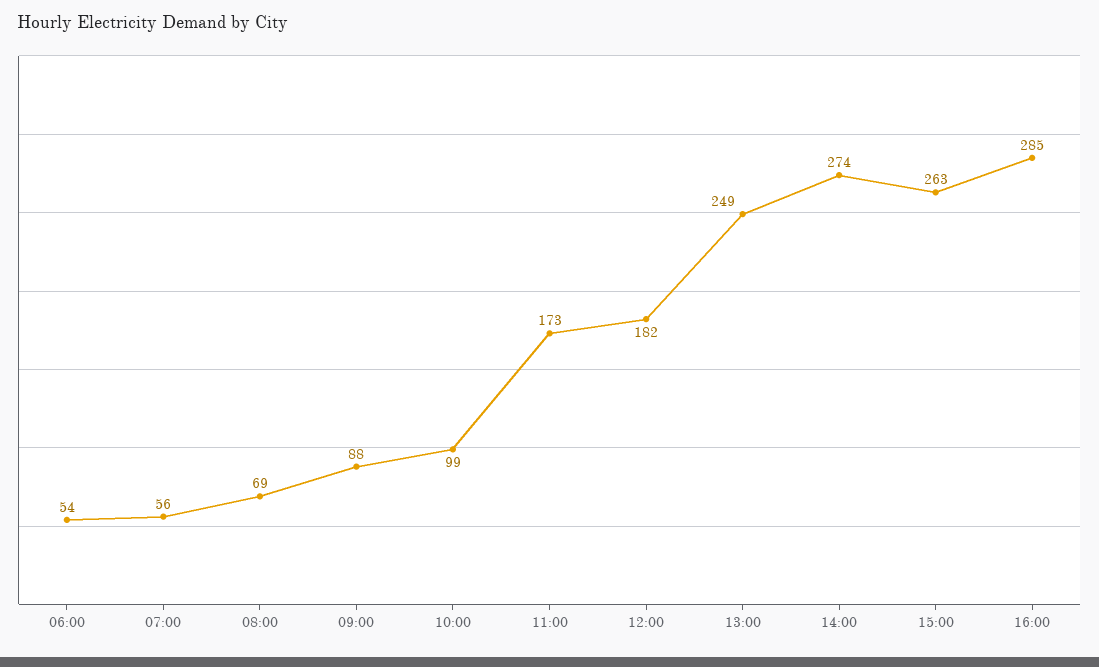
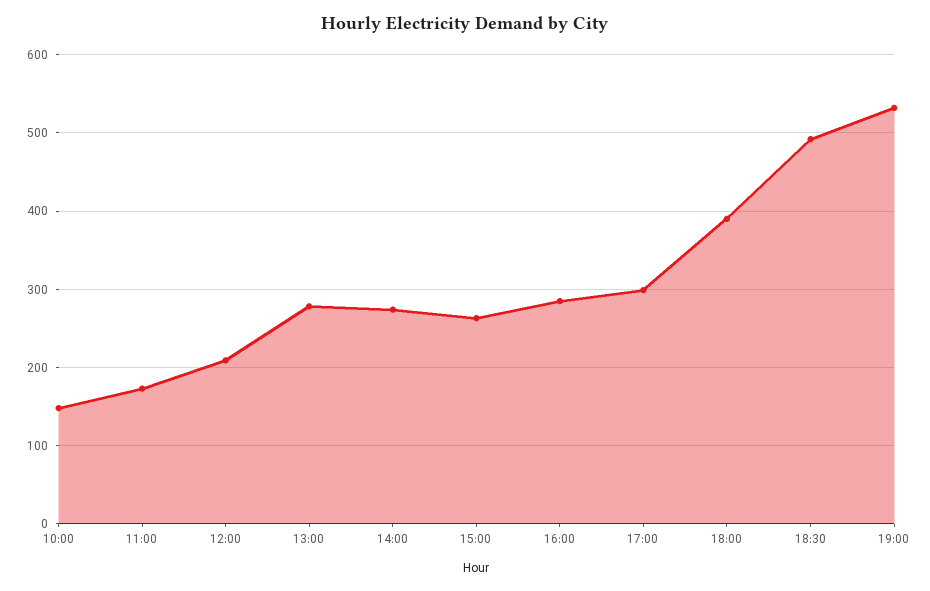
06:00: 54 -> none
07:00: 56 -> none
08:00: 69 -> none
09:00: 88 -> none
10:00: 99 -> 150
12:00: 182 -> 210
13:00: 249 -> 280
17:00: none -> 300
18:00: none -> 390
18:30: none -> 490
19:00: none -> 530

